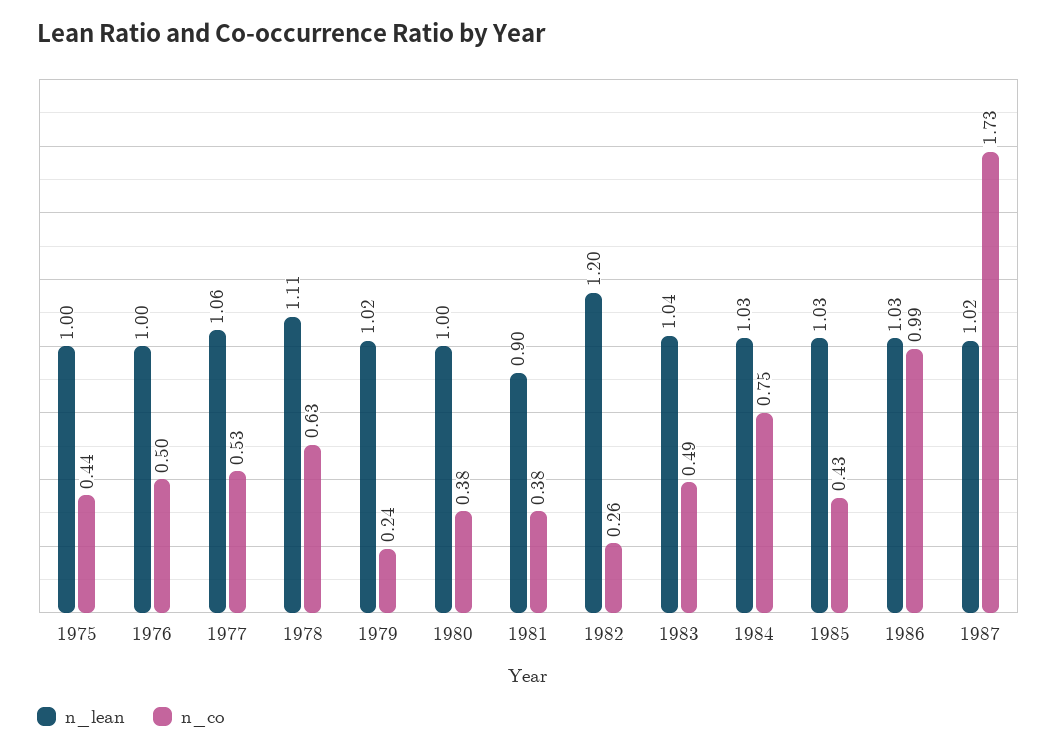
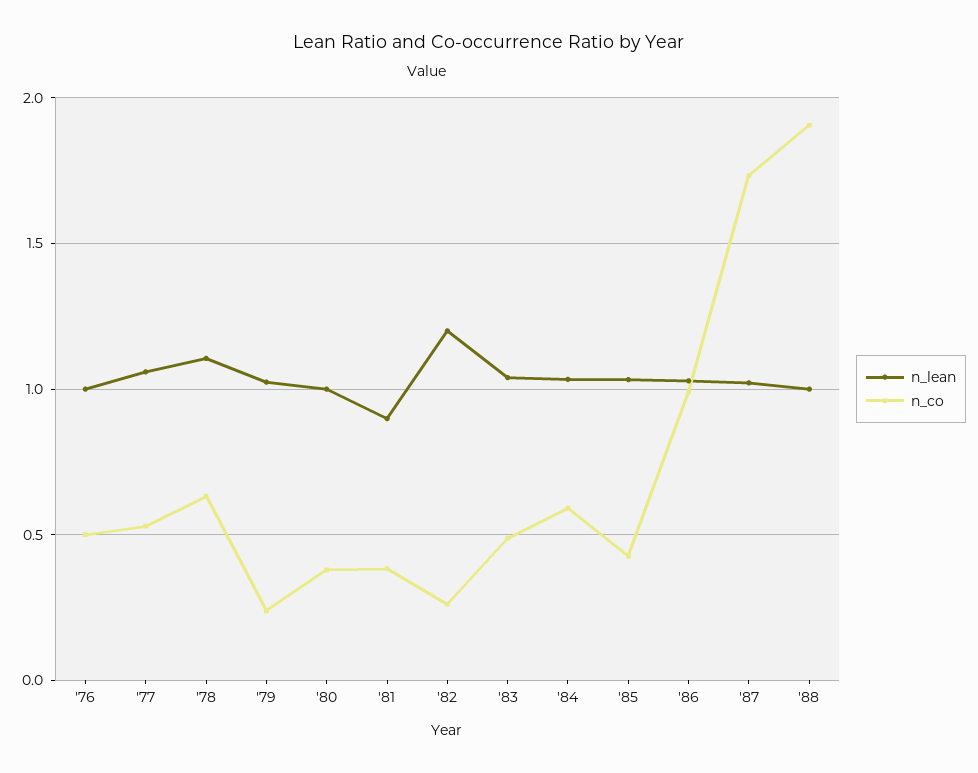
n_lean, 1975: 1 -> none
n_co, 1975: 0.44 -> none
n_co, 1984: 0.75 -> 0.6
n_lean, '88: none -> 1
n_co, '88: none -> 1.9

